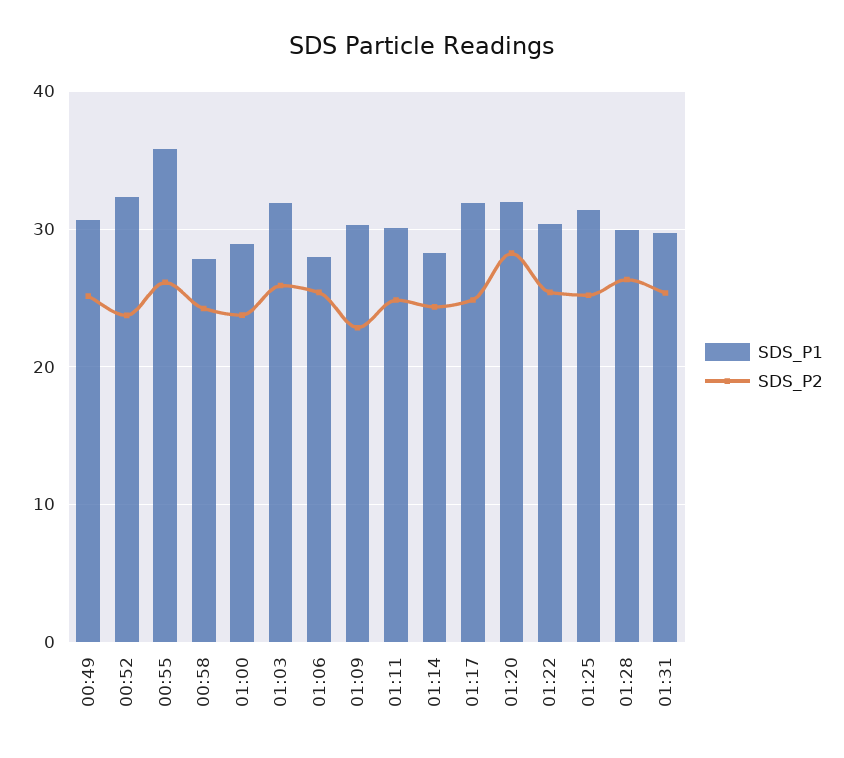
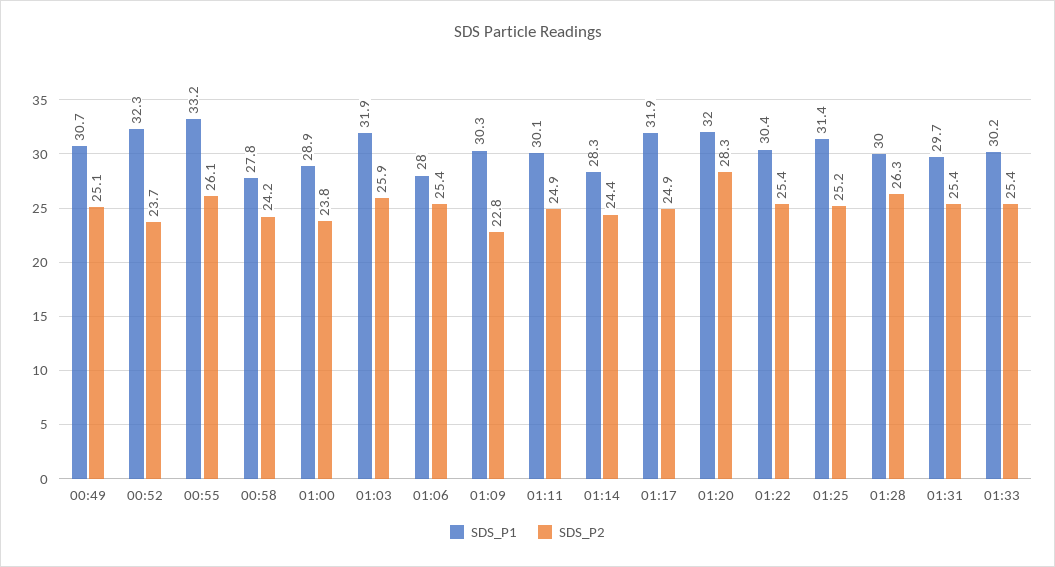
SDS_P1, 00:55: 36 -> 33.2
SDS_P1, 01:33: none -> 30.2
SDS_P2, 01:33: none -> 25.4

